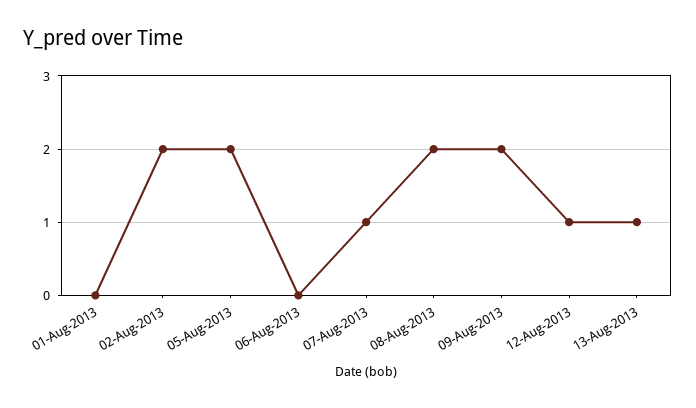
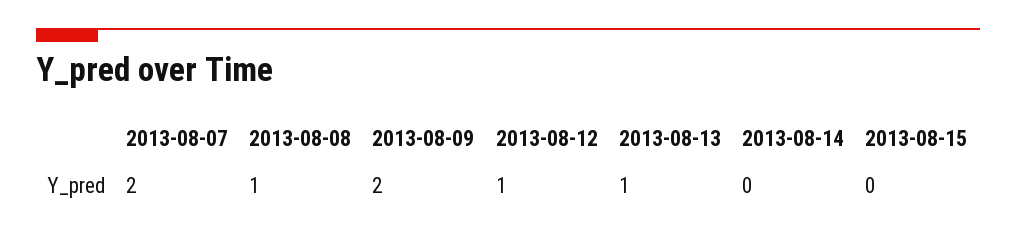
01-Aug-2013: 0 -> none
02-Aug-2013: 2 -> none
05-Aug-2013: 2 -> none
06-Aug-2013: 0 -> none
07-Aug-2013: 1 -> 2
08-Aug-2013: 2 -> 1
2013-08-14: none -> 0
2013-08-15: none -> 0

